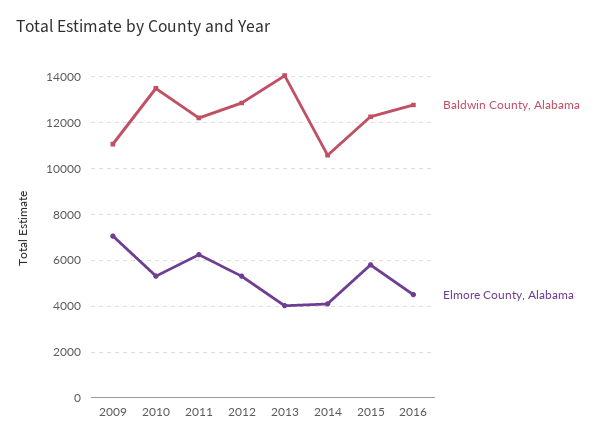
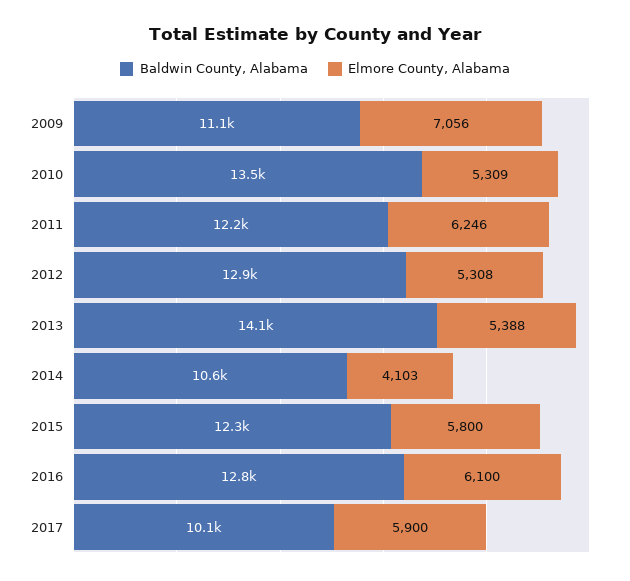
Elmore County, Alabama, 2013: 4000 -> 5388
Elmore County, Alabama, 2016: 4500 -> 6100
Baldwin County, Alabama, 2017: none -> 10100
Elmore County, Alabama, 2017: none -> 5900

